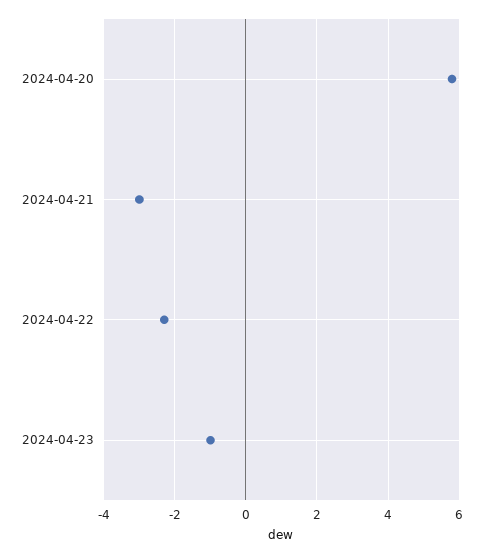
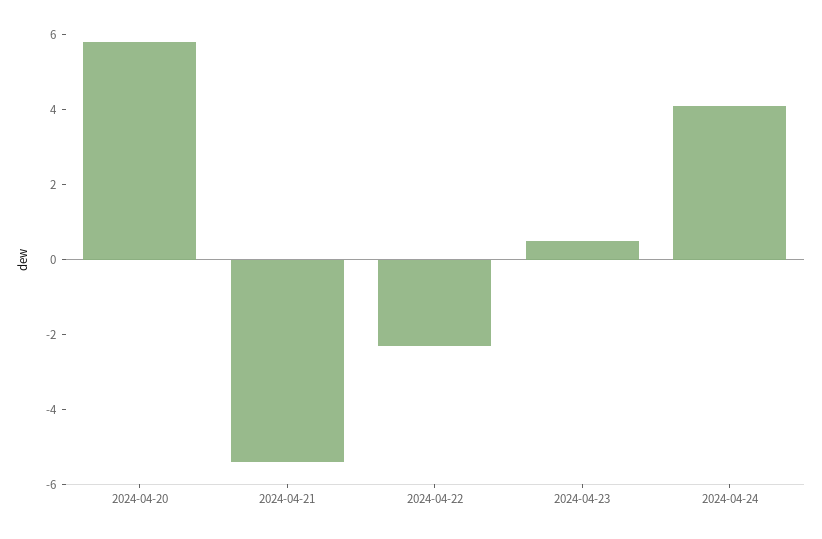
2024-04-21: -3 -> -5.5
2024-04-23: -1 -> 0.5
2024-04-24: none -> 4

